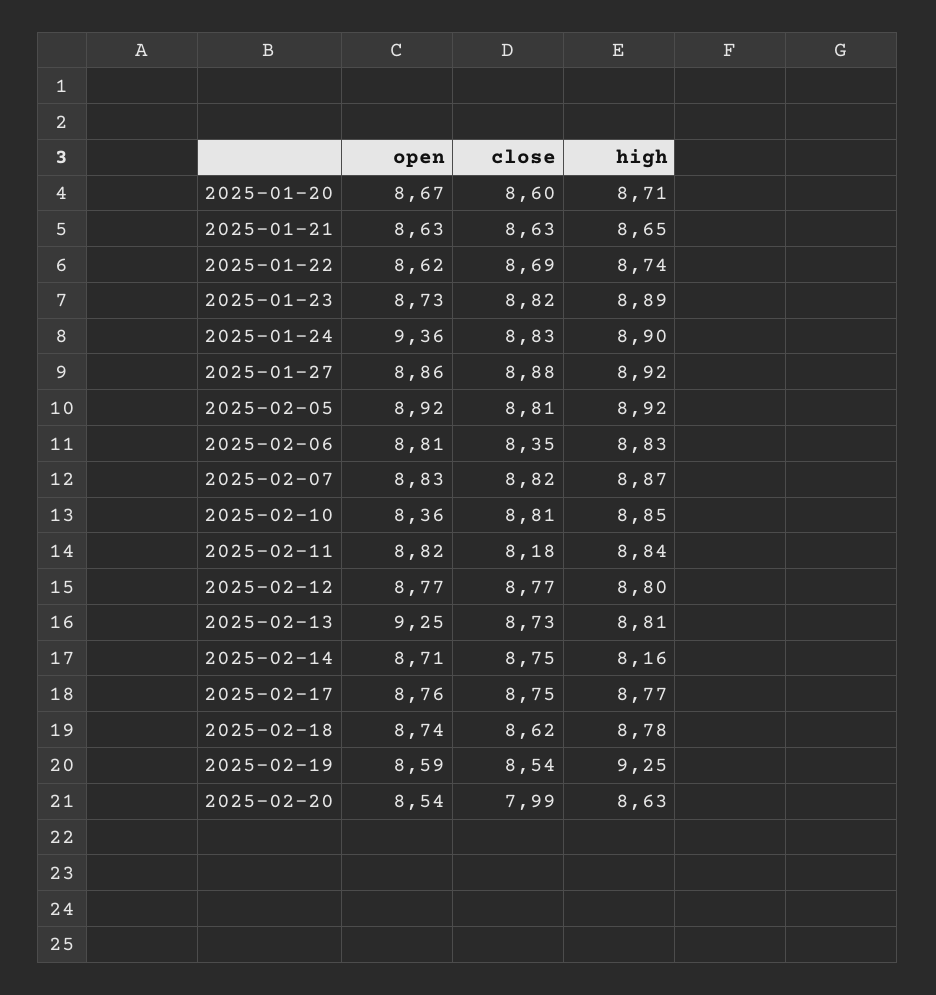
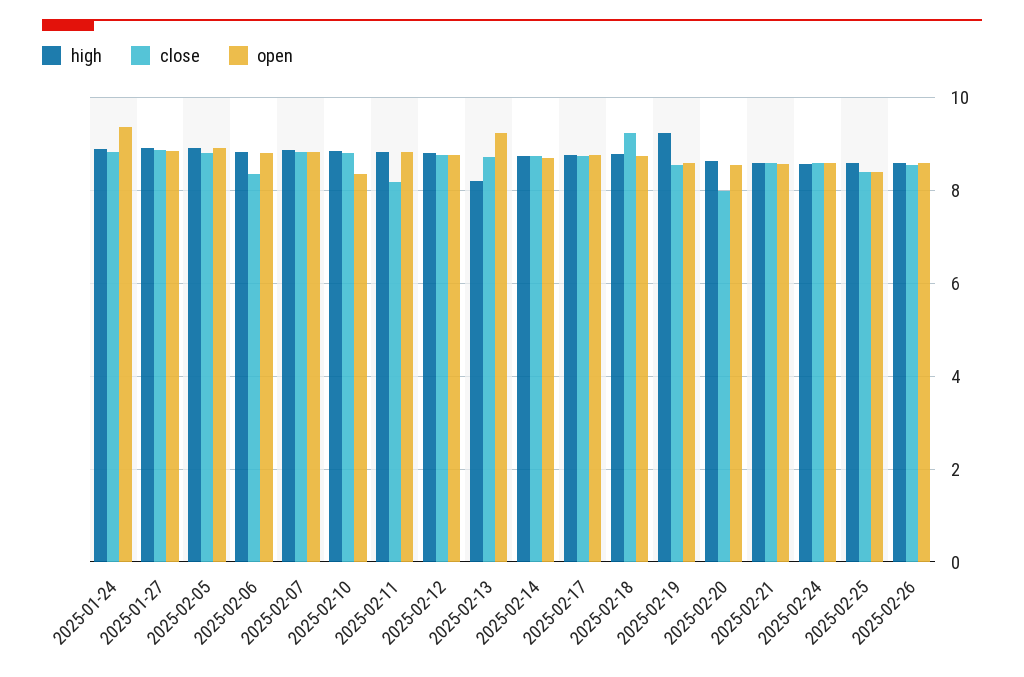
open, 2025-01-20: 8.67 -> none
close, 2025-01-20: 8.6 -> none
high, 2025-01-20: 8.71 -> none
open, 2025-01-21: 8.63 -> none
close, 2025-01-21: 8.63 -> none
high, 2025-01-21: 8.65 -> none
open, 2025-01-22: 8.62 -> none
close, 2025-01-22: 8.69 -> none
high, 2025-01-22: 8.74 -> none
open, 2025-01-23: 8.73 -> none
close, 2025-01-23: 8.82 -> none
high, 2025-01-23: 8.89 -> none
high, 2025-02-13: 8.81 -> 8.2
high, 2025-02-14: 8.16 -> 8.8
close, 2025-02-18: 8.62 -> 9.2
high, 2025-02-21: none -> 8.6
close, 2025-02-21: none -> 8.6
open, 2025-02-21: none -> 8.6
high, 2025-02-24: none -> 8.6
close, 2025-02-24: none -> 8.6
open, 2025-02-24: none -> 8.6
high, 2025-02-25: none -> 8.6
close, 2025-02-25: none -> 8.4
open, 2025-02-25: none -> 8.4
high, 2025-02-26: none -> 8.6
close, 2025-02-26: none -> 8.6
open, 2025-02-26: none -> 8.6

